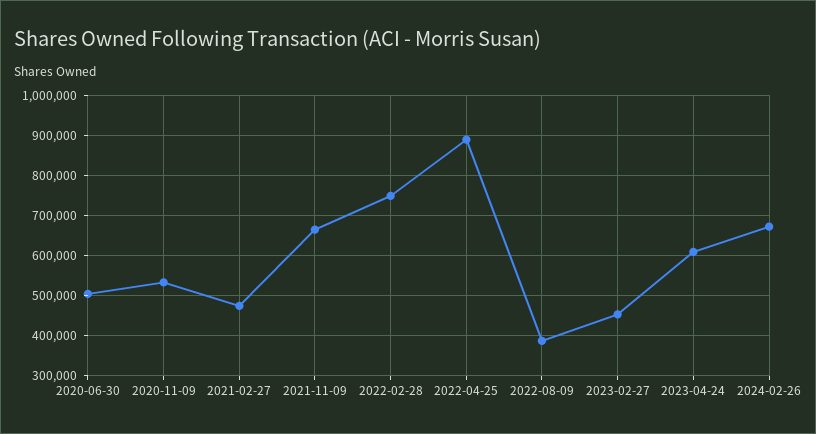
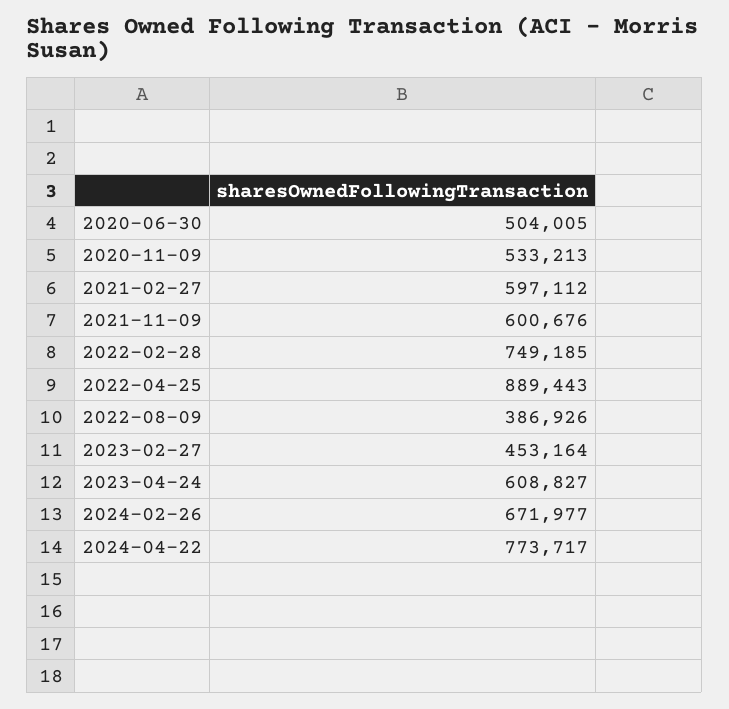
2021-02-27: 480000 -> 597112
2021-11-09: 660000 -> 600676
2024-04-22: none -> 773717

